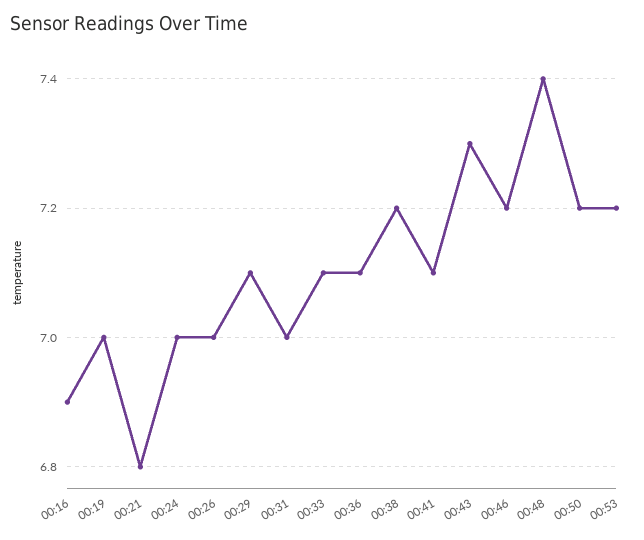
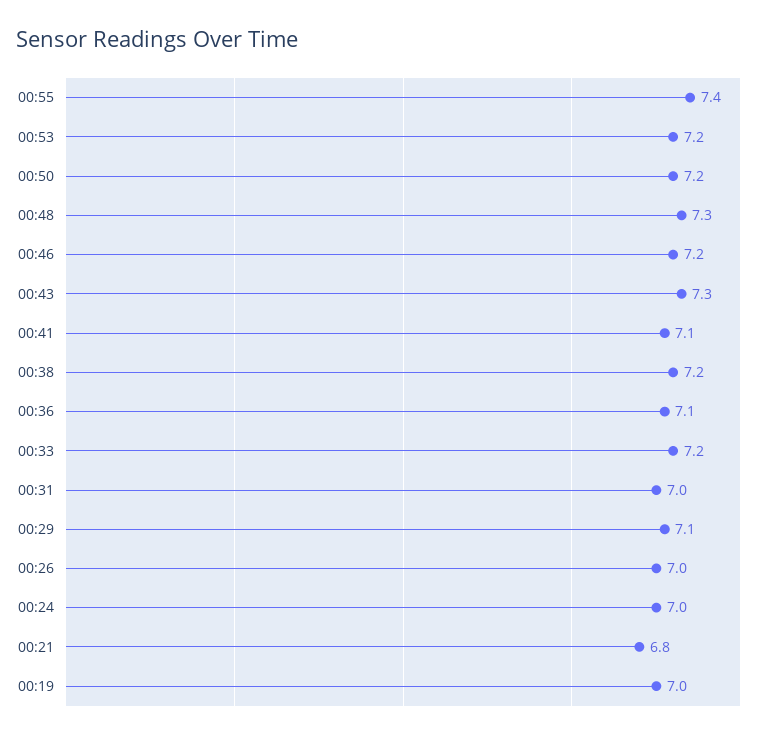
00:16: 6.9 -> none
00:33: 7.1 -> 7.2
00:48: 7.4 -> 7.3
00:55: none -> 7.4

